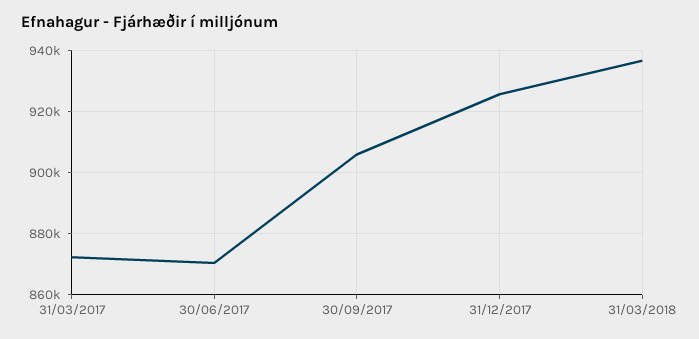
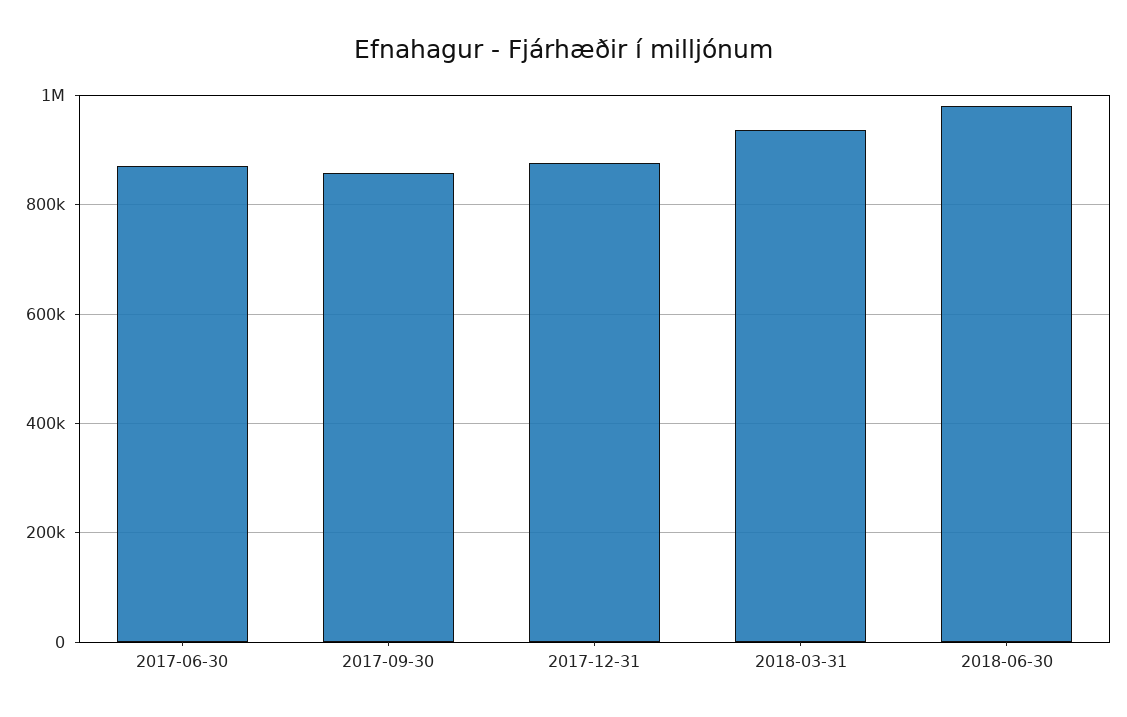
31/03/2017: 872000 -> none
30/09/2017: 906000 -> 860000
31/12/2017: 926000 -> 880000
2018-06-30: none -> 980000

